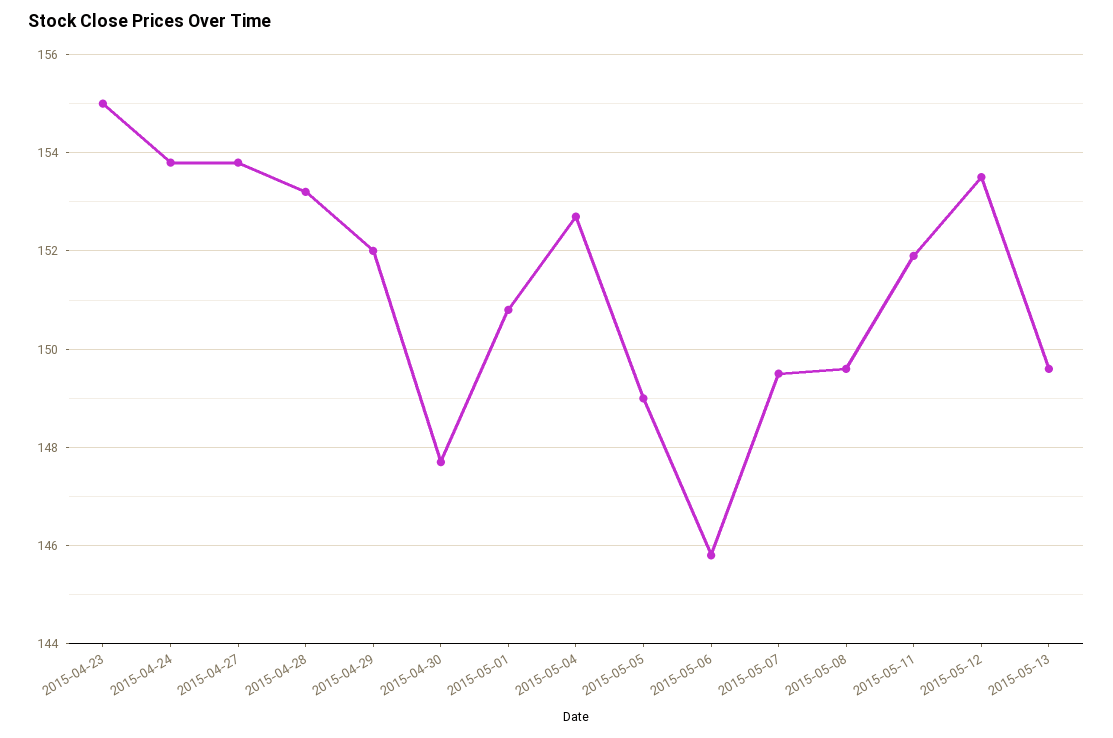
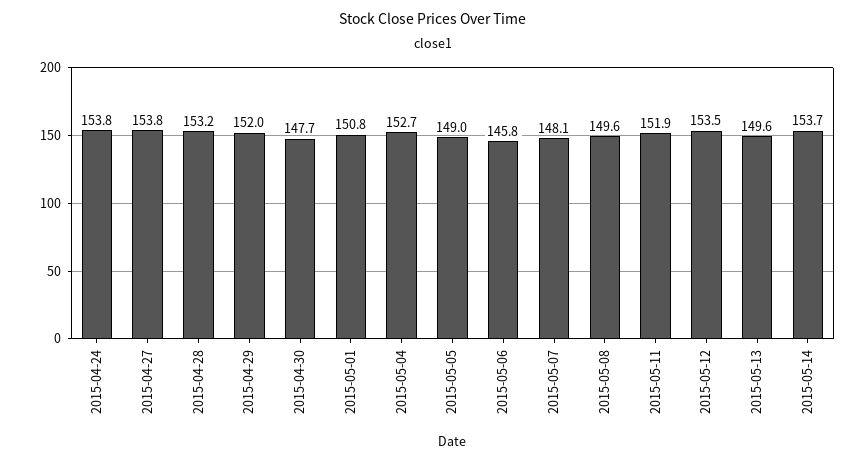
2015-04-23: 155 -> none
2015-05-07: 149.5 -> 148.1
2015-05-14: none -> 153.7

